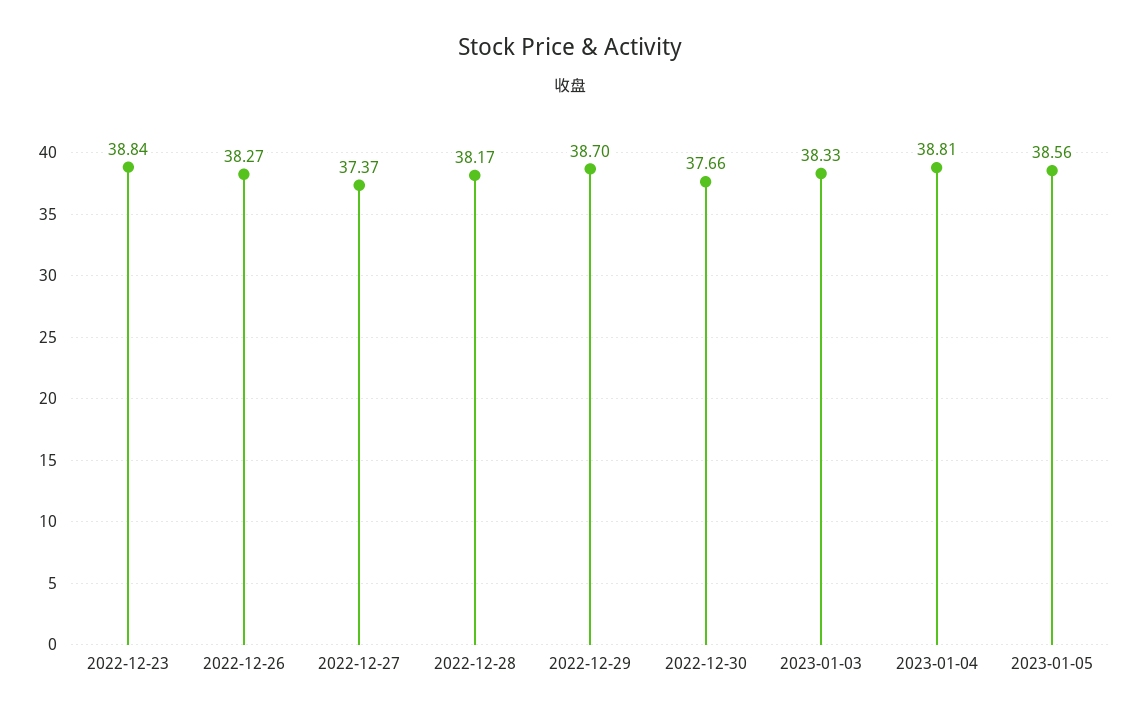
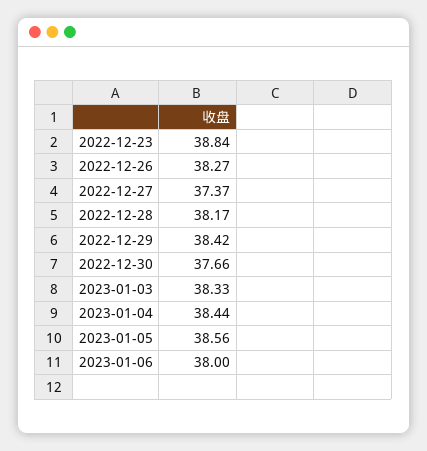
2022-12-29: 38.7 -> 38.42
2023-01-04: 38.81 -> 38.44
2023-01-06: none -> 38

